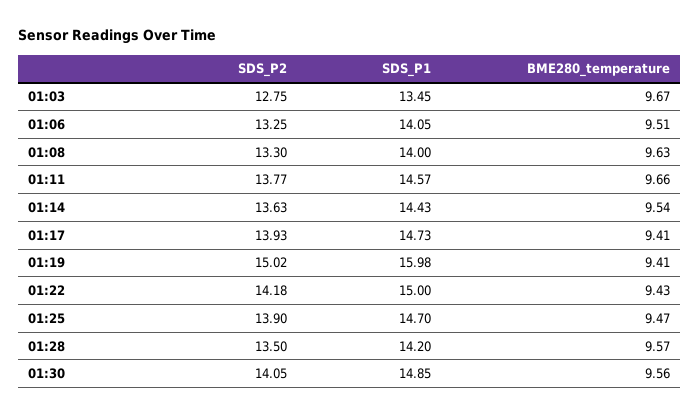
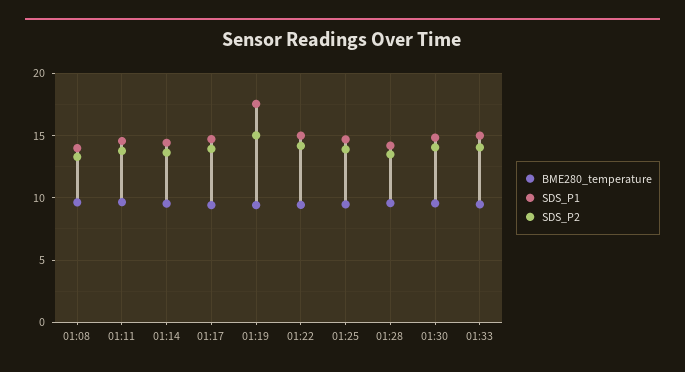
SDS_P2, 01:03: 12.75 -> none
SDS_P1, 01:03: 13.45 -> none
BME280_temperature, 01:03: 9.67 -> none
SDS_P2, 01:06: 13.25 -> none
SDS_P1, 01:06: 14.05 -> none
BME280_temperature, 01:06: 9.51 -> none
SDS_P1, 01:19: 15.98 -> 17.5
BME280_temperature, 01:33: none -> 9.5
SDS_P1, 01:33: none -> 15
SDS_P2, 01:33: none -> 14

